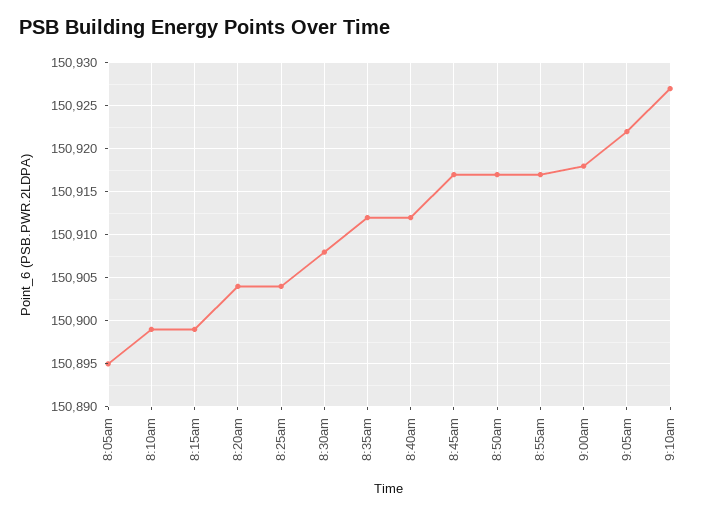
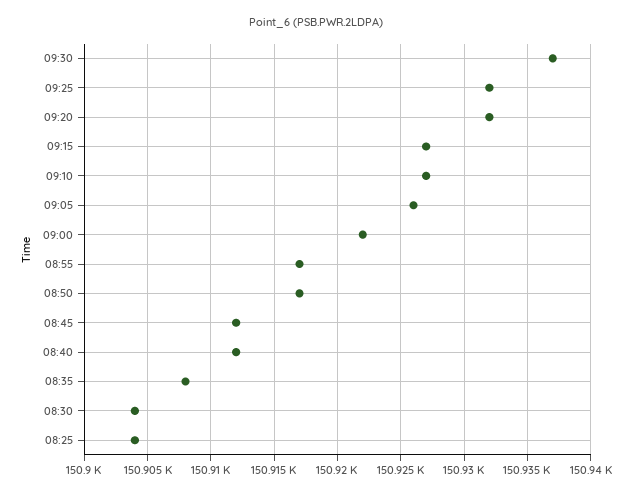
8:05am: 150895 -> none
8:10am: 150899 -> none
8:15am: 150899 -> none
8:20am: 150904 -> none
8:30am: 150908 -> 150904
8:35am: 150912 -> 150908
8:45am: 150917 -> 150912
9:00am: 150918 -> 150922
9:05am: 150922 -> 150926
09:30: none -> 150937
09:25: none -> 150932
09:20: none -> 150932
09:15: none -> 150927

